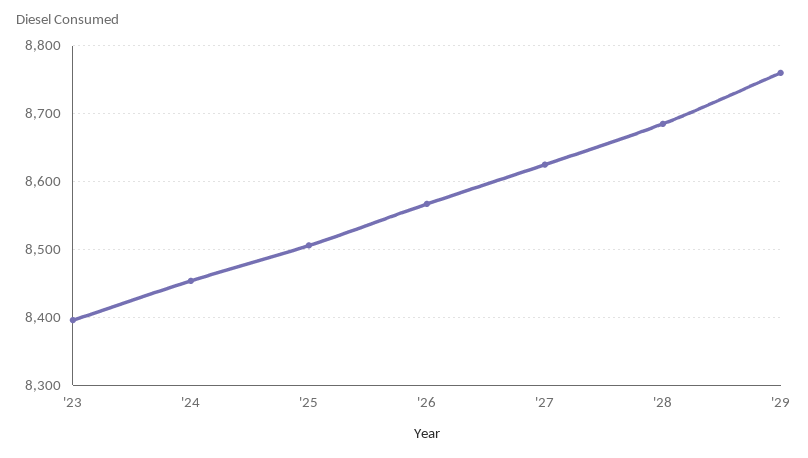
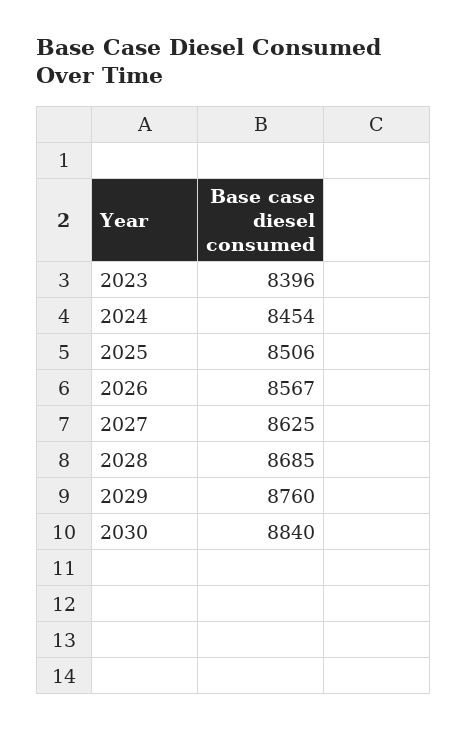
2030: none -> 8840

